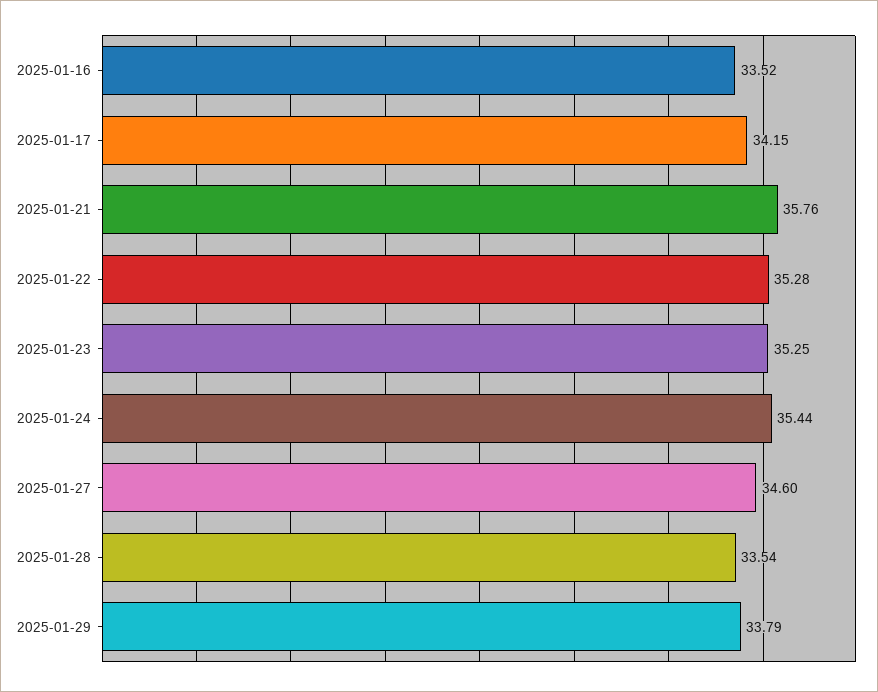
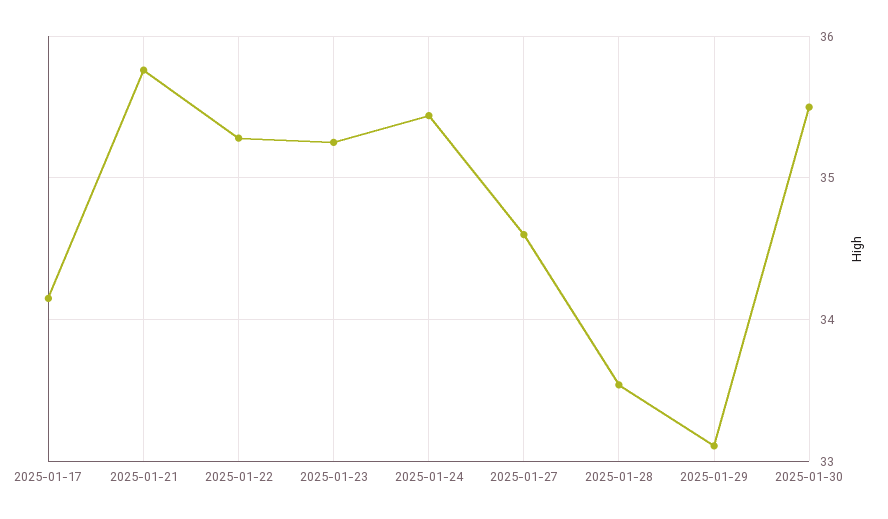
2025-01-16: 33.52 -> none
2025-01-29: 33.79 -> 33.1
2025-01-30: none -> 35.5

